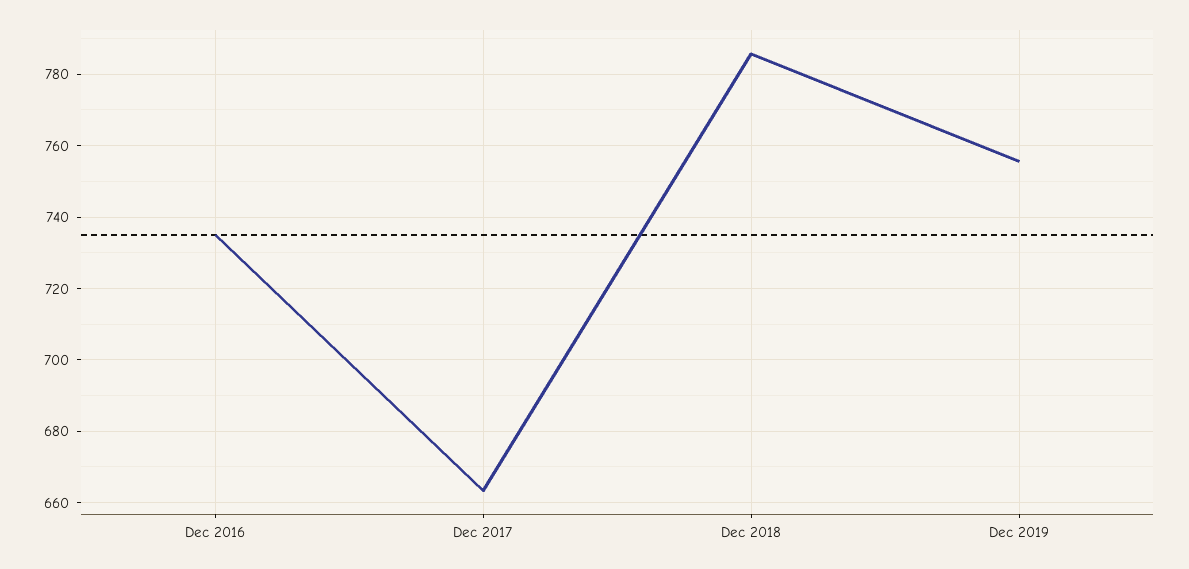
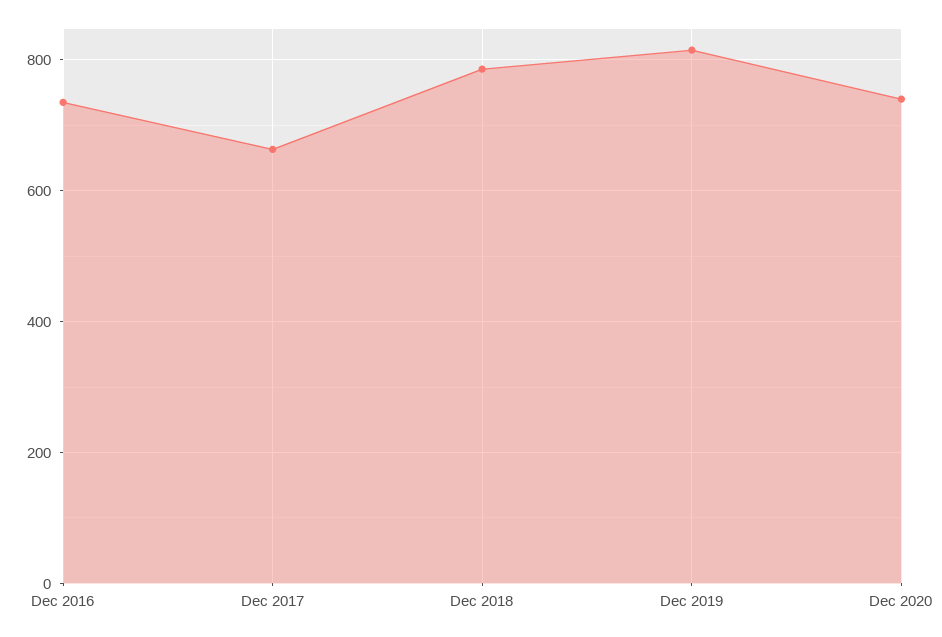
Dec 2019: 756 -> 820
Dec 2020: none -> 740

